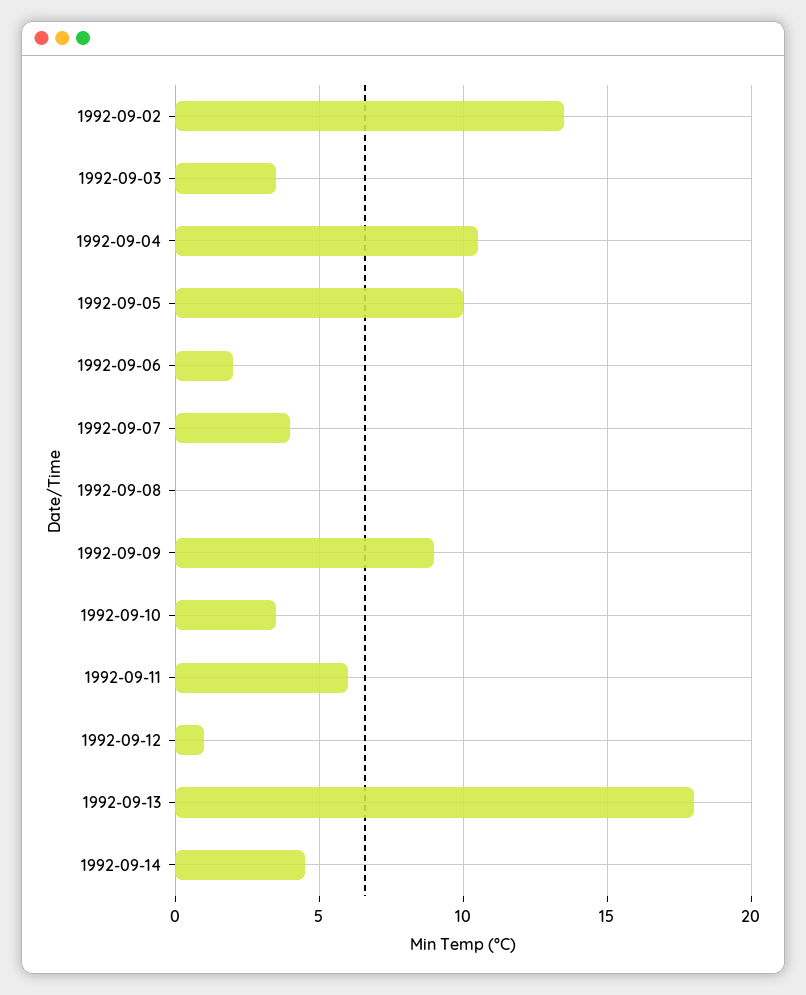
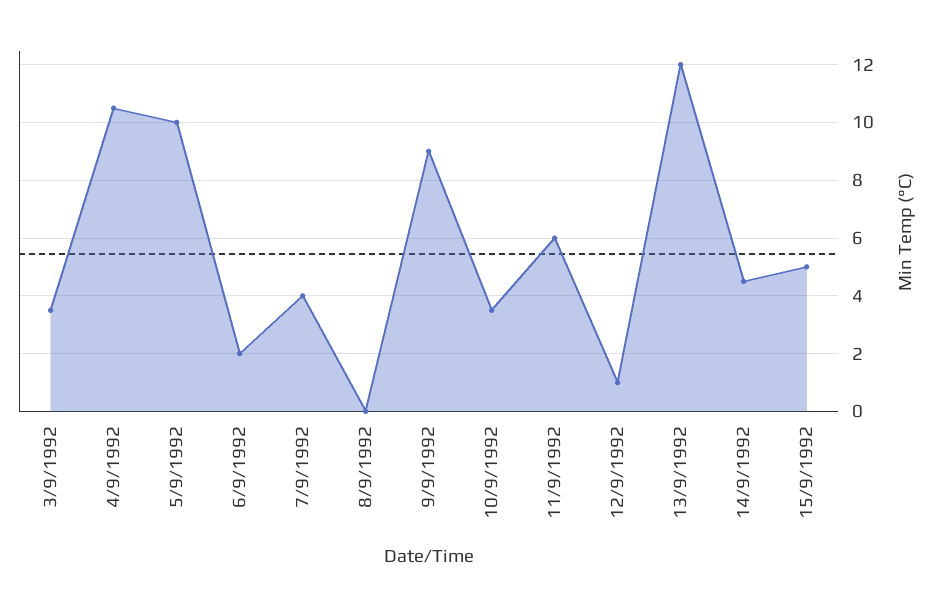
1992-09-02: 13.5 -> none
1992-09-13: 18 -> 12
15/9/1992: none -> 5

